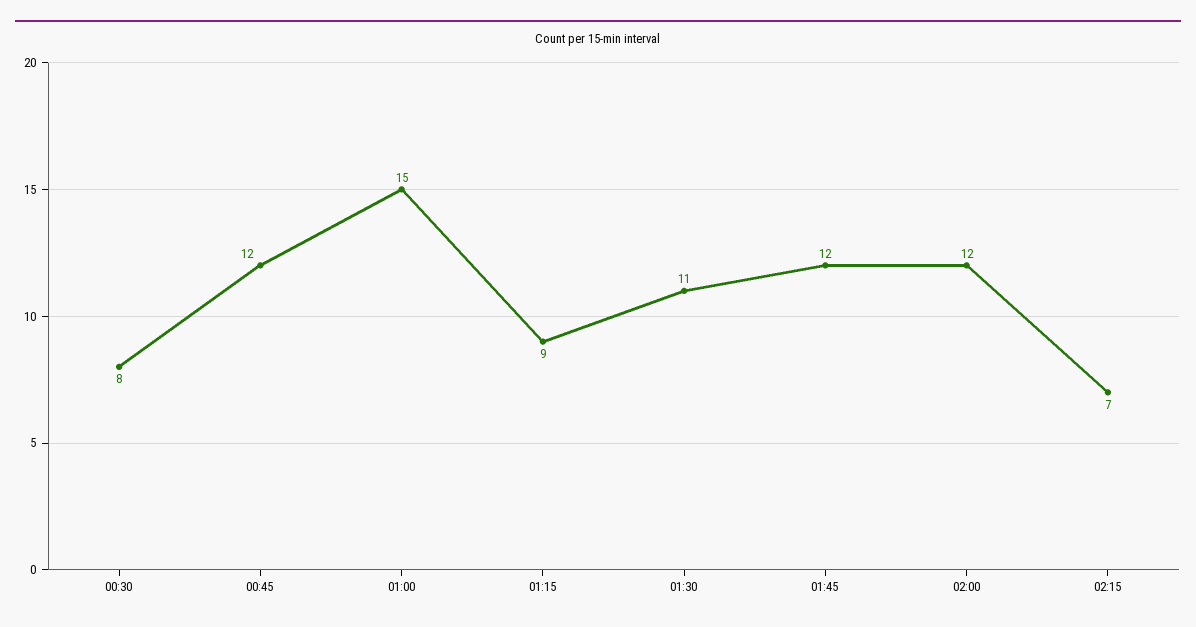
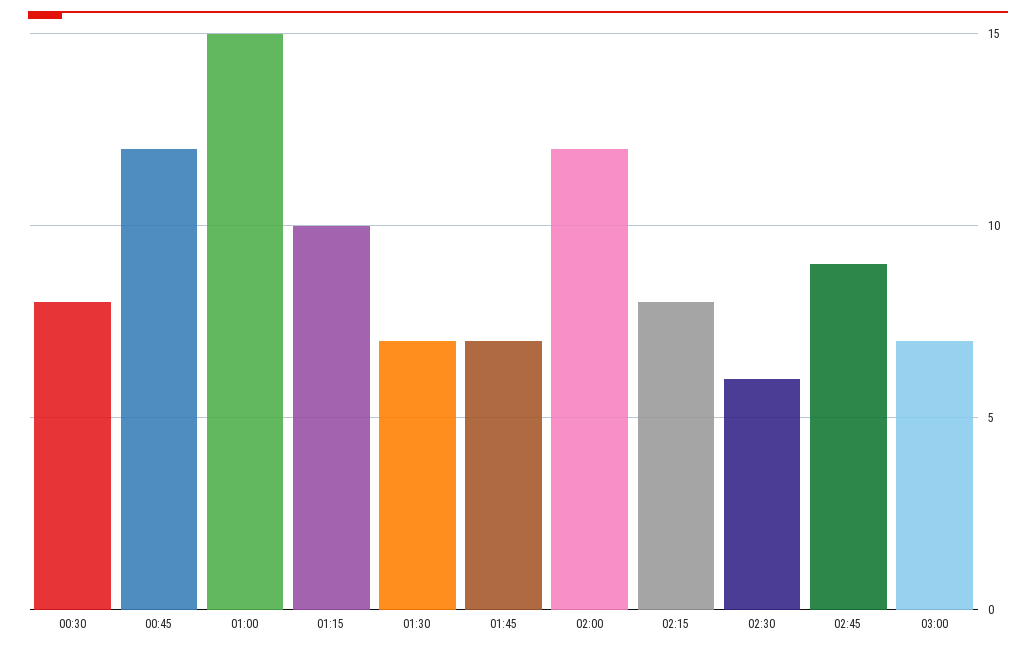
01:15: 9 -> 10
01:30: 11 -> 7
01:45: 12 -> 7
02:15: 7 -> 8
02:30: none -> 6
02:45: none -> 9
03:00: none -> 7

